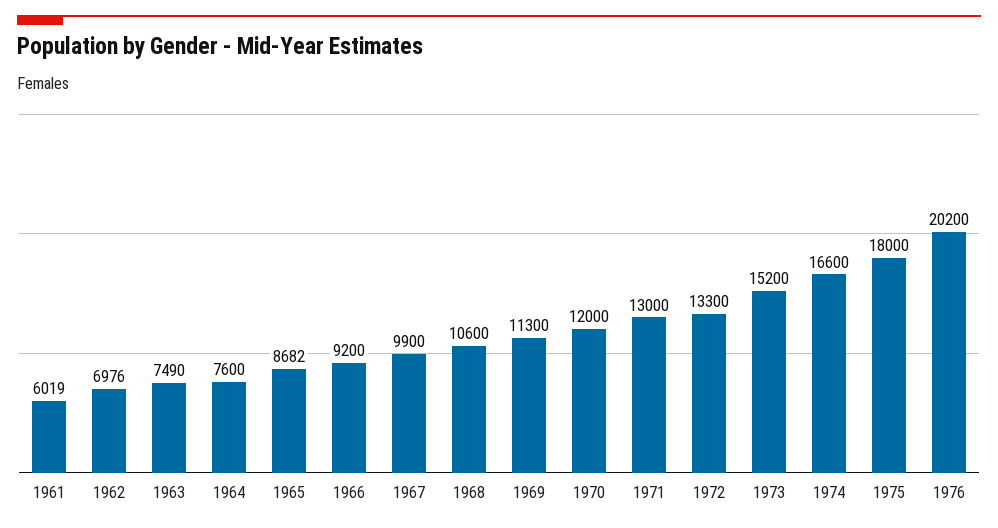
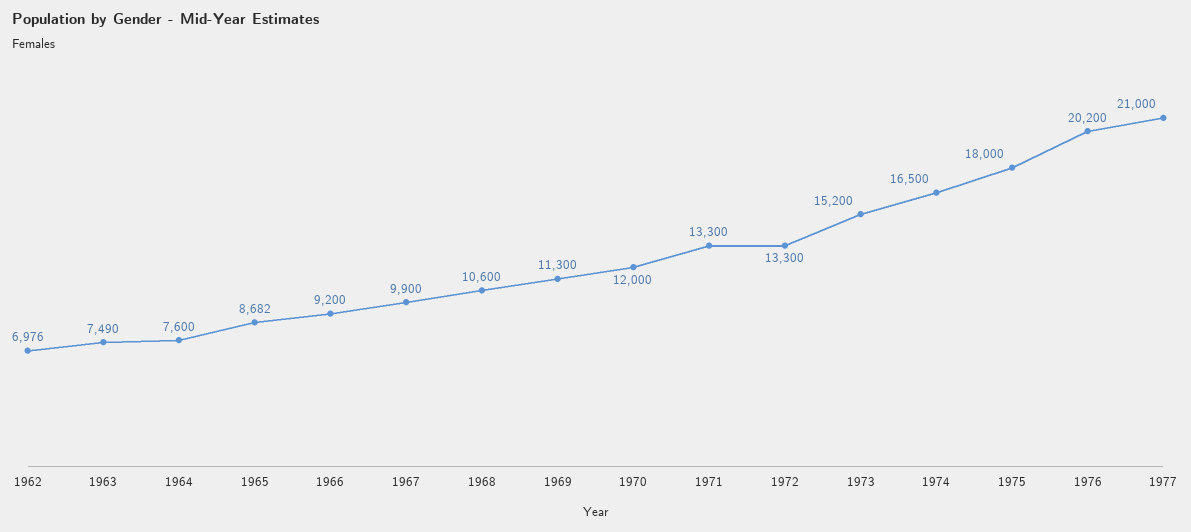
1961: 6019 -> none
1971: 13000 -> 13300
1974: 16600 -> 16500
1977: none -> 21000

